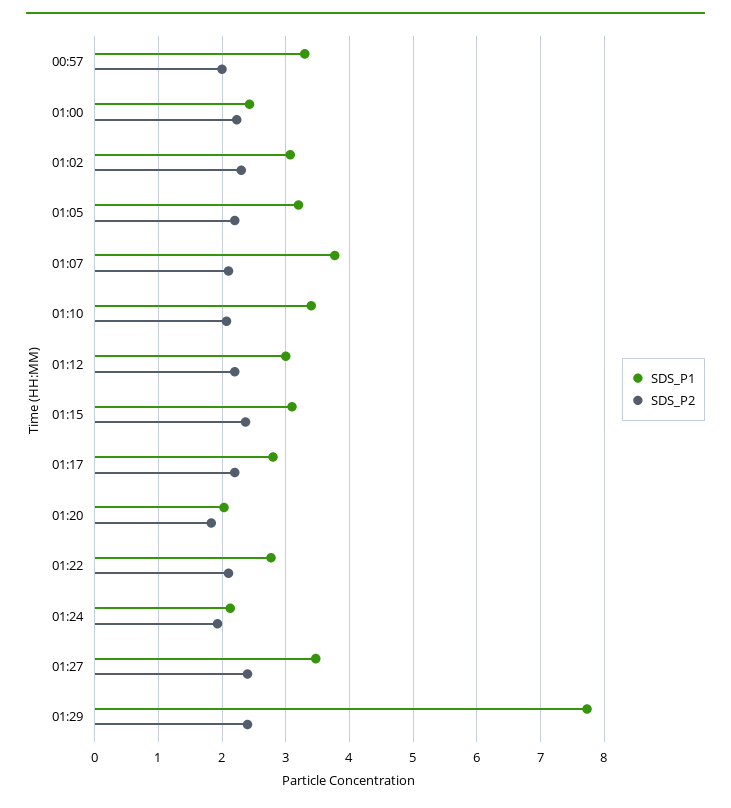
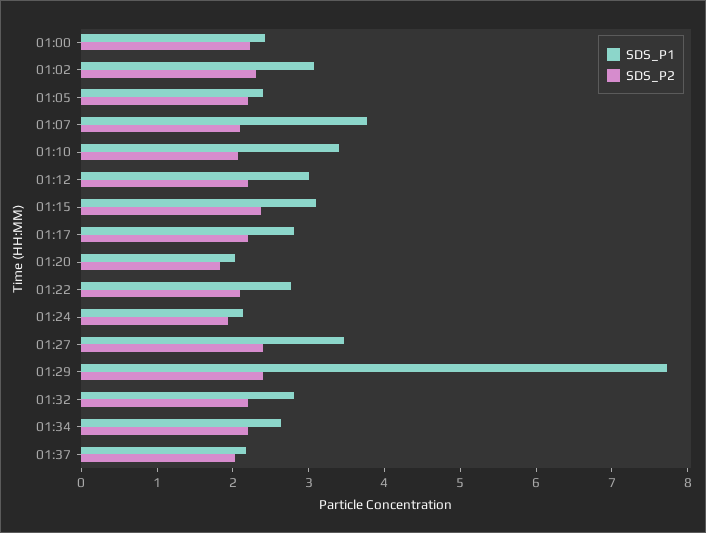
SDS_P1, 00:57: 3.3 -> none
SDS_P2, 00:57: 2 -> none
SDS_P1, 01:05: 3.2 -> 2.4
SDS_P1, 01:32: none -> 2.8
SDS_P2, 01:32: none -> 2.2
SDS_P1, 01:34: none -> 2.6
SDS_P2, 01:34: none -> 2.2
SDS_P1, 01:37: none -> 2.2
SDS_P2, 01:37: none -> 2

